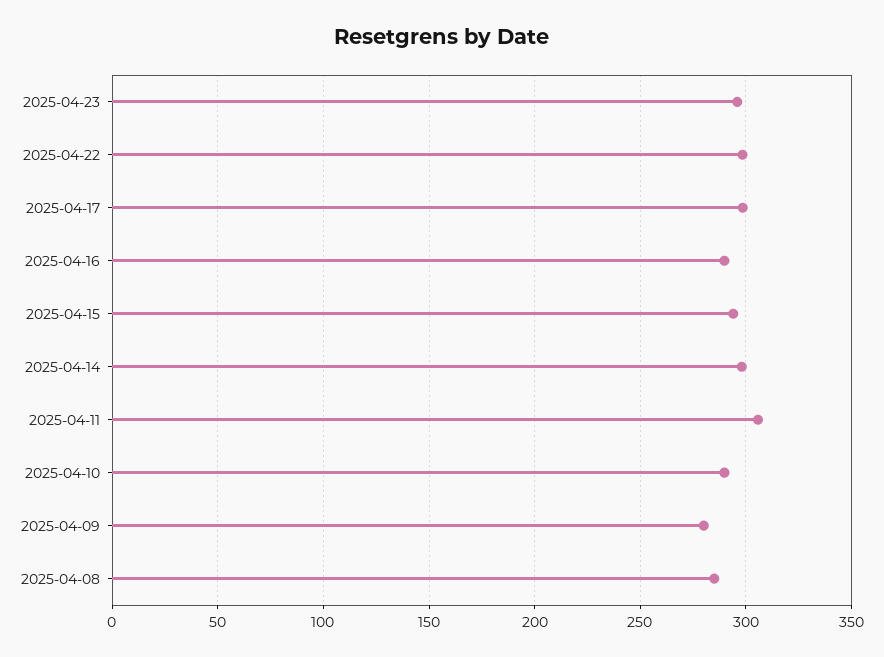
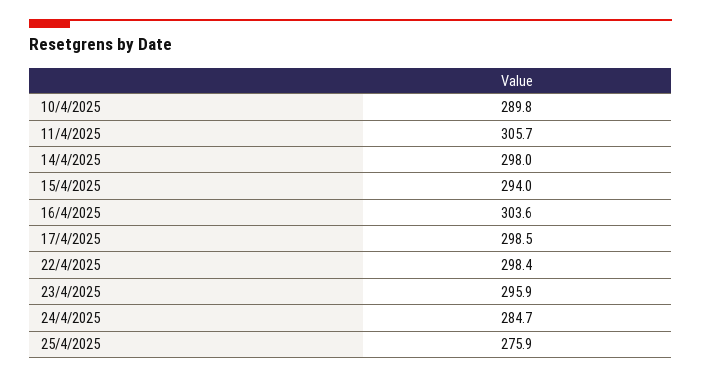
2025-04-16: 290 -> 303.6
2025-04-09: 280 -> none
2025-04-08: 285 -> none
24/4/2025: none -> 284.7
25/4/2025: none -> 275.9

